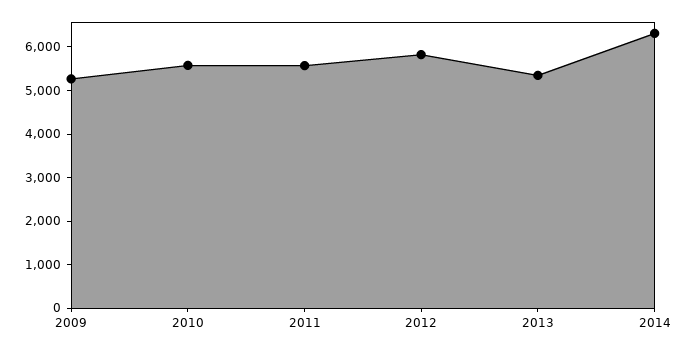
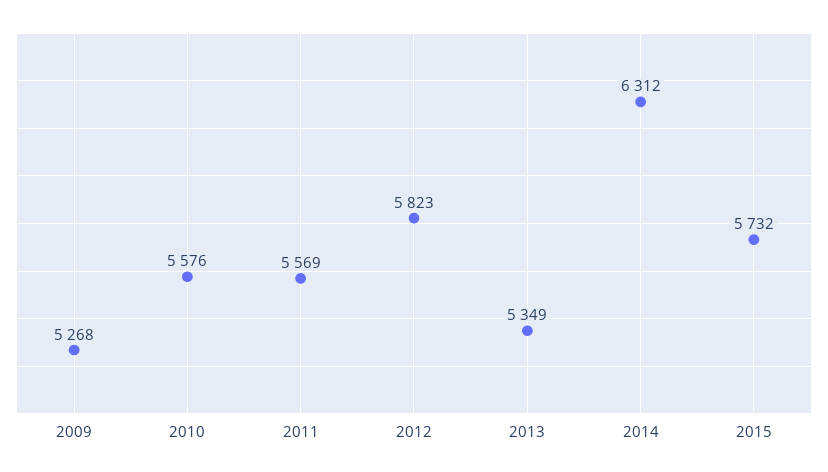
2015: none -> 5732

